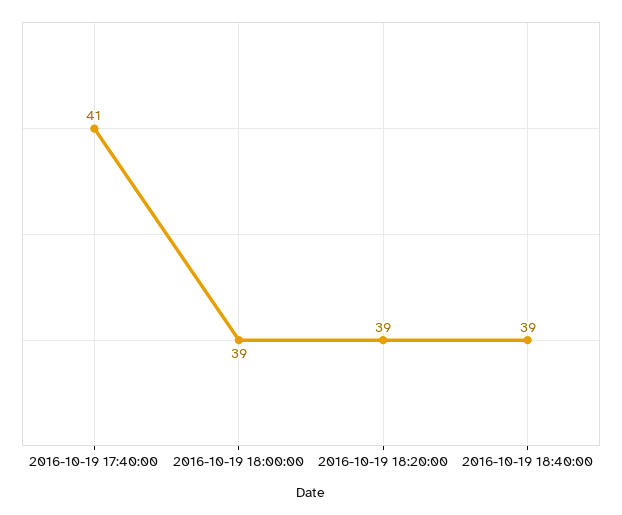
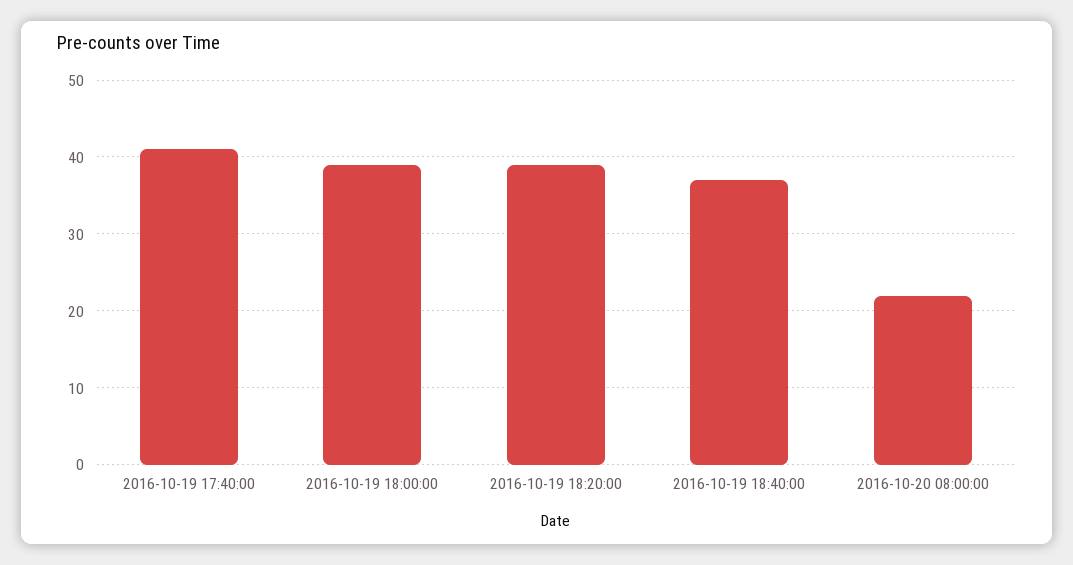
2016-10-19 18:40:00: 39 -> 37
2016-10-20 08:00:00: none -> 22

